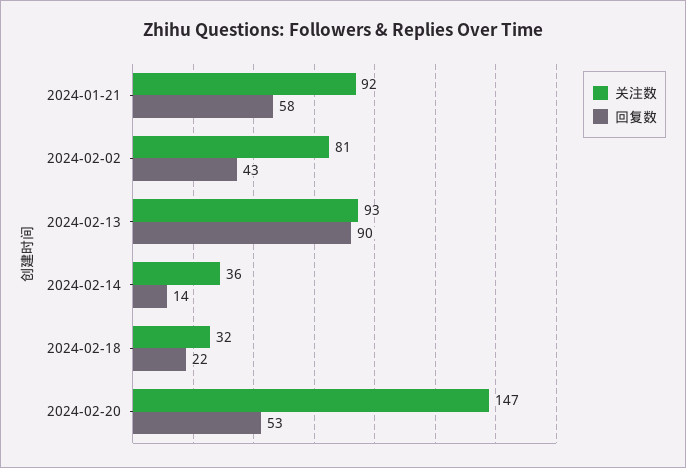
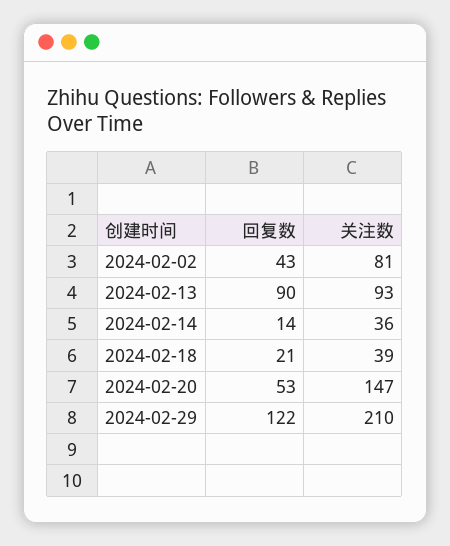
关注数, 2024-01-21: 92 -> none
回复数, 2024-01-21: 58 -> none
关注数, 2024-02-18: 32 -> 39
回复数, 2024-02-18: 22 -> 21
回复数, 2024-02-29: none -> 122
关注数, 2024-02-29: none -> 210

